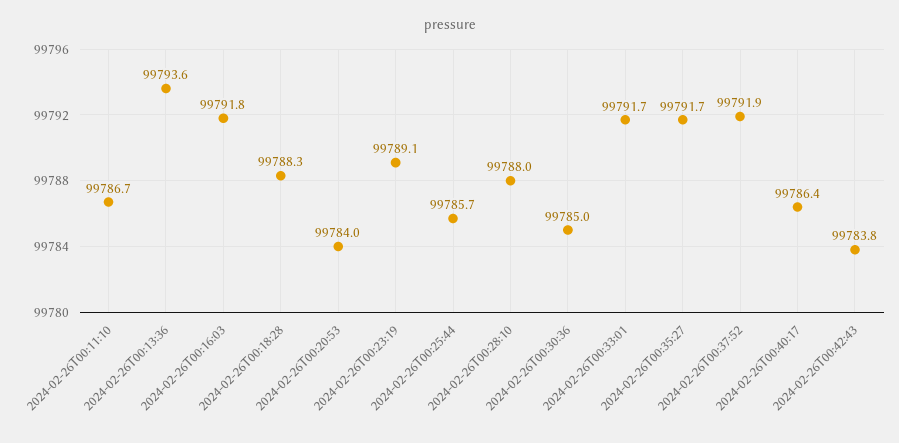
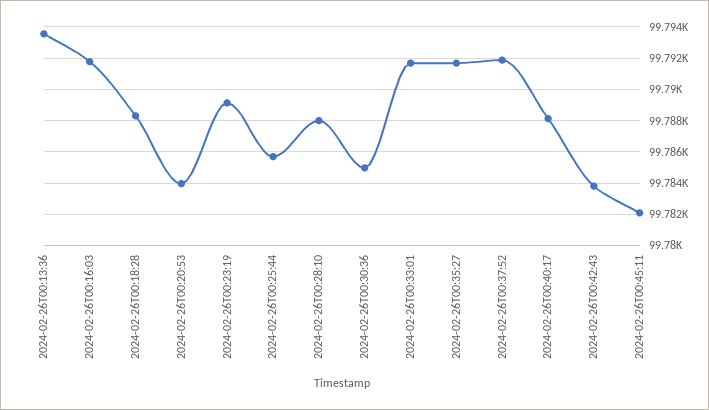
2024-02-26T00:11:10: 99786.7 -> none
2024-02-26T00:40:17: 99786.4 -> 99788
2024-02-26T00:45:11: none -> 99782

